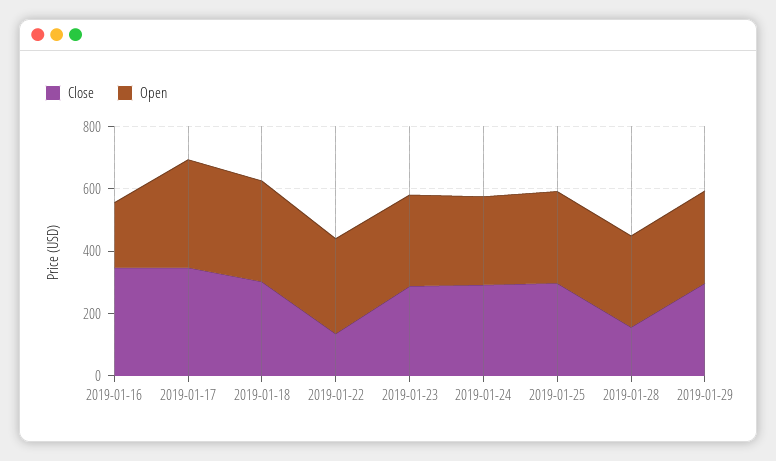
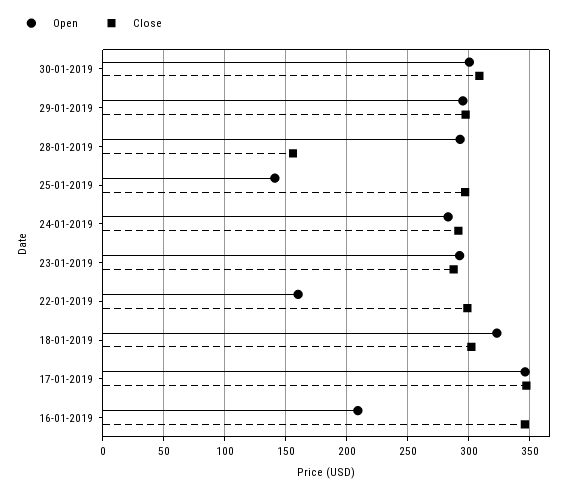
Close, 2019-01-22: 150 -> 300
Open, 2019-01-22: 300 -> 160
Open, 2019-01-25: 300 -> 140
Open, 30-01-2019: none -> 300
Close, 30-01-2019: none -> 310

